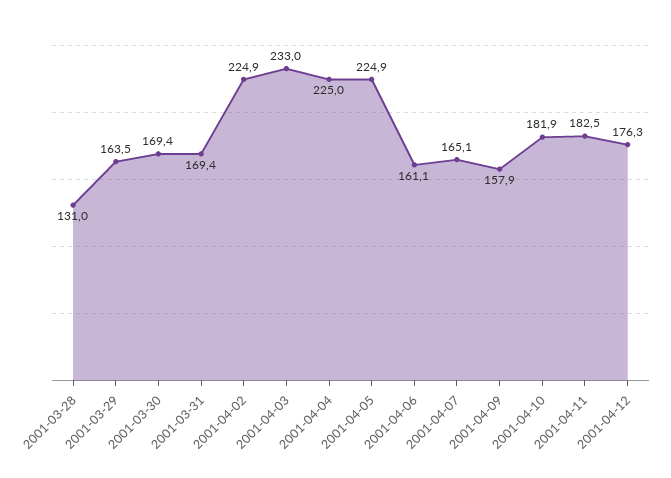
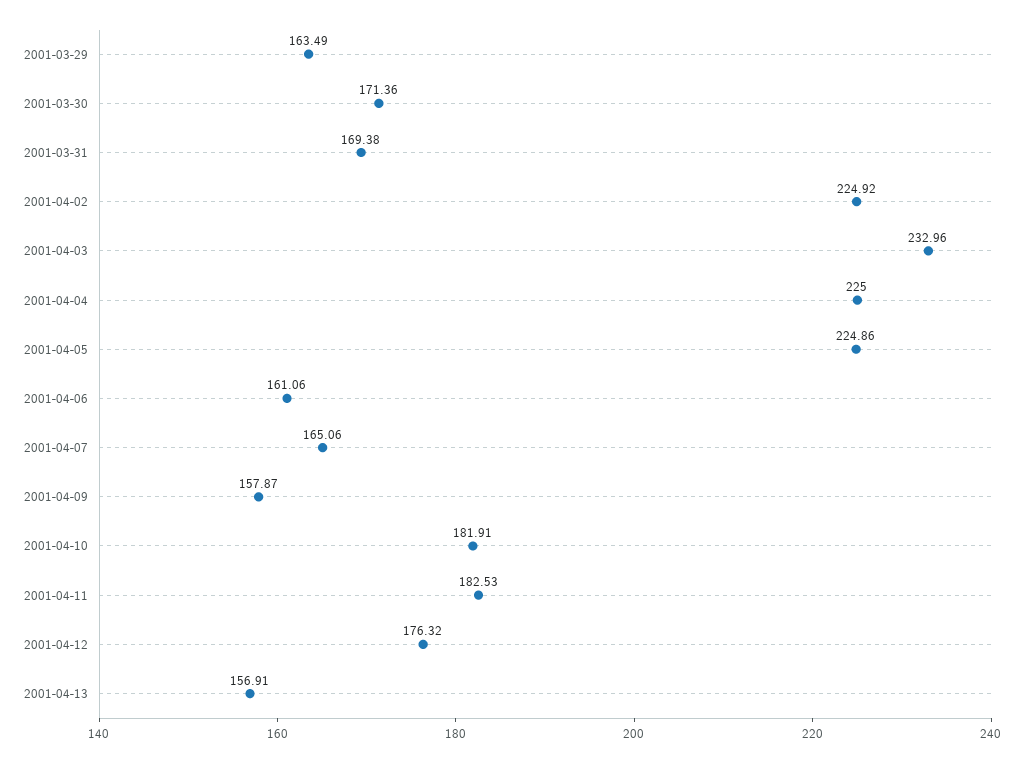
2001-03-28: 131 -> none
2001-03-30: 169.4 -> 171.36
2001-04-13: none -> 156.91

